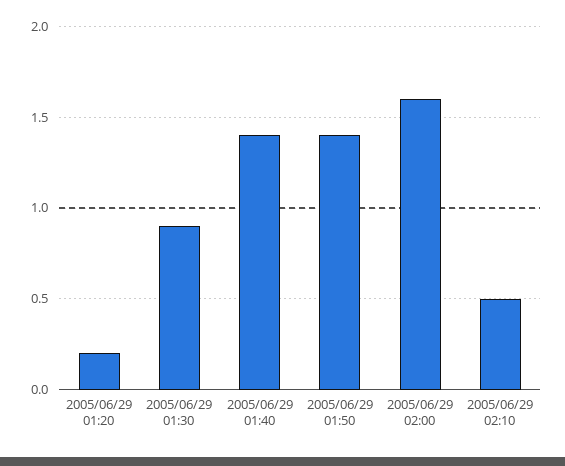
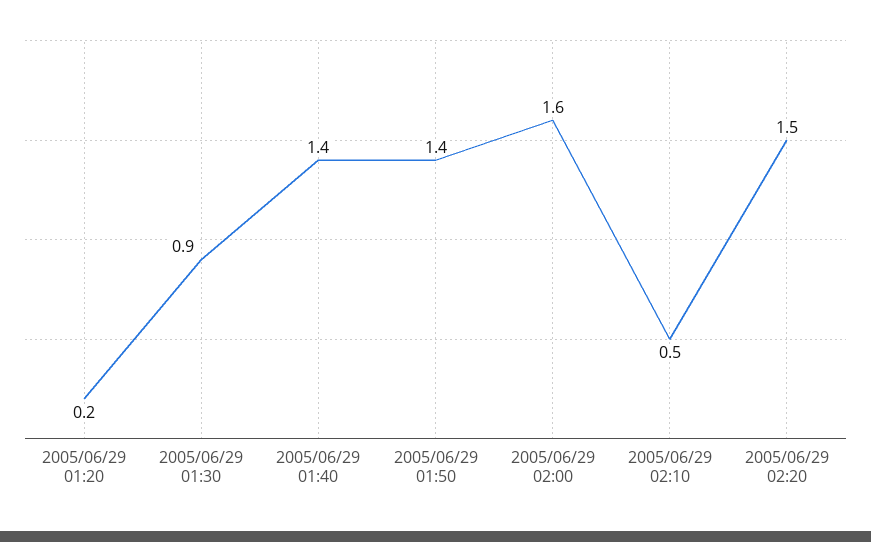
2005/06/29 02:20: none -> 1.5

